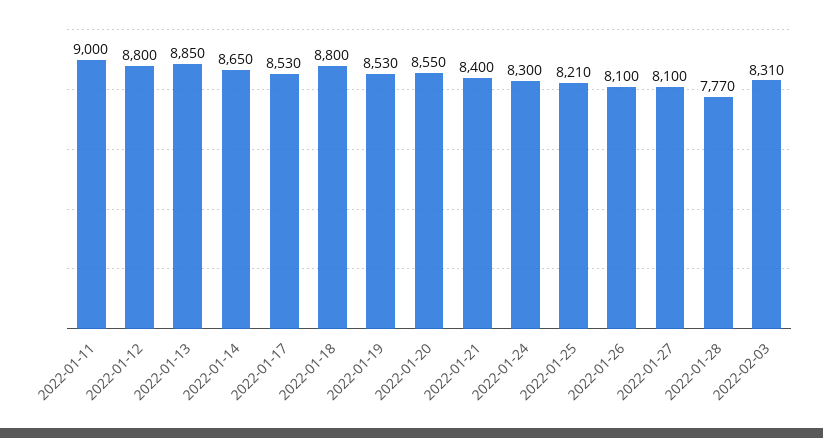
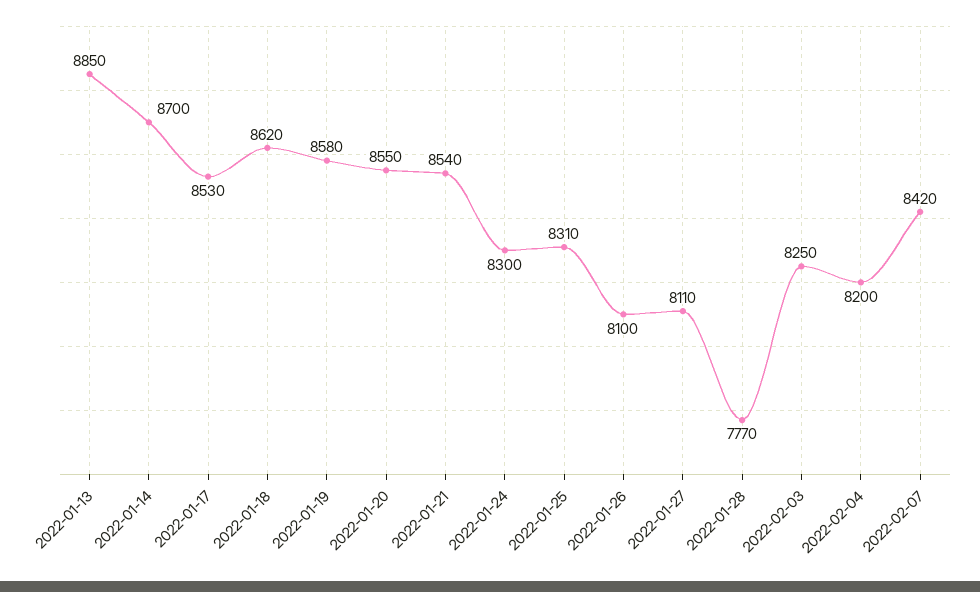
2022-01-11: 9000 -> none
2022-01-12: 8800 -> none
2022-01-14: 8650 -> 8700
2022-01-18: 8800 -> 8620
2022-01-19: 8530 -> 8580
2022-01-21: 8400 -> 8540
2022-01-25: 8210 -> 8310
2022-01-27: 8100 -> 8110
2022-02-03: 8310 -> 8250
2022-02-04: none -> 8200
2022-02-07: none -> 8420

